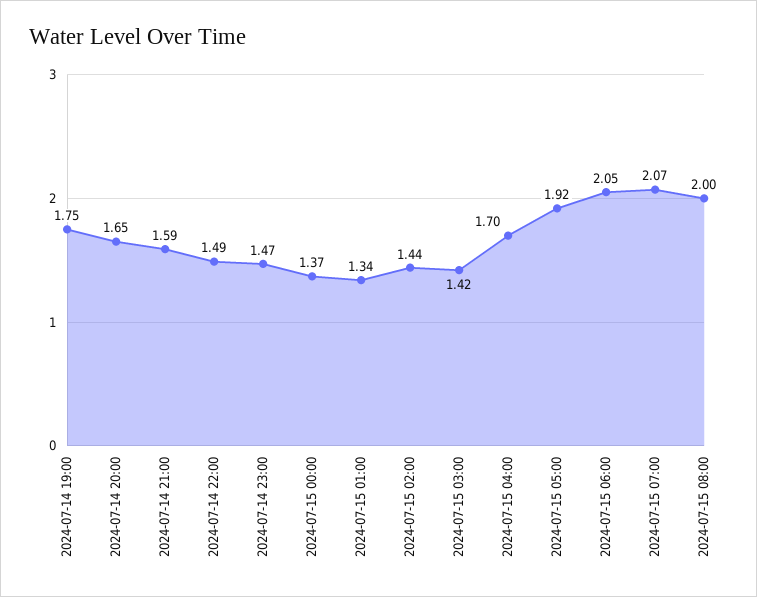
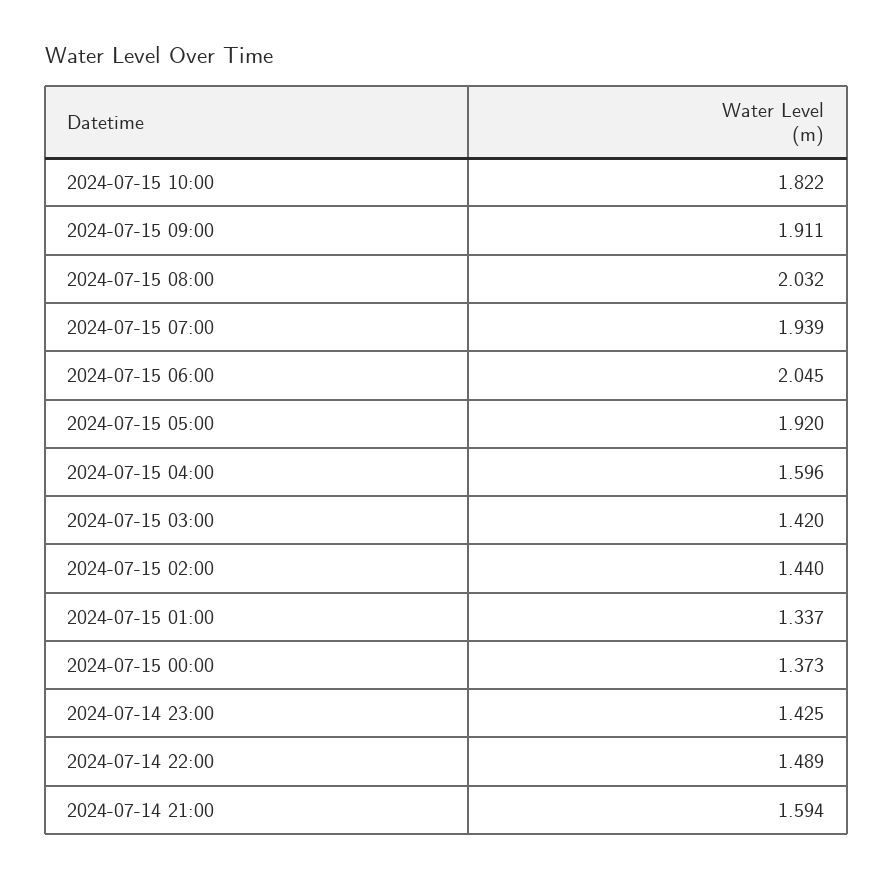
2024-07-14 19:00: 1.75 -> none
2024-07-14 20:00: 1.65 -> none
2024-07-14 23:00: 1.47 -> 1.425
2024-07-15 04:00: 1.7 -> 1.596
2024-07-15 07:00: 2.07 -> 1.939
2024-07-15 08:00: 2 -> 2.032
2024-07-15 10:00: none -> 1.822
2024-07-15 09:00: none -> 1.911

